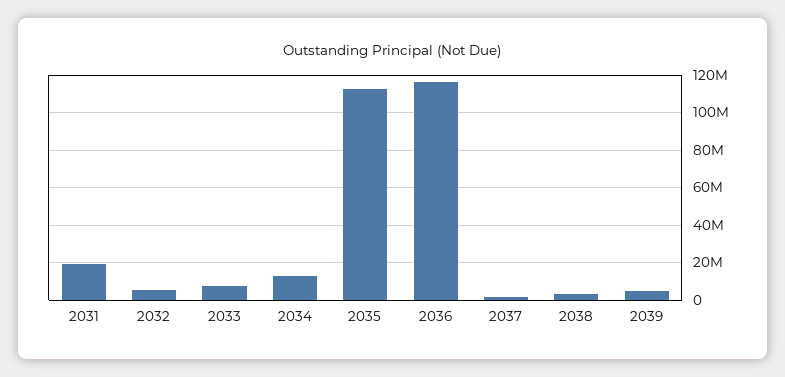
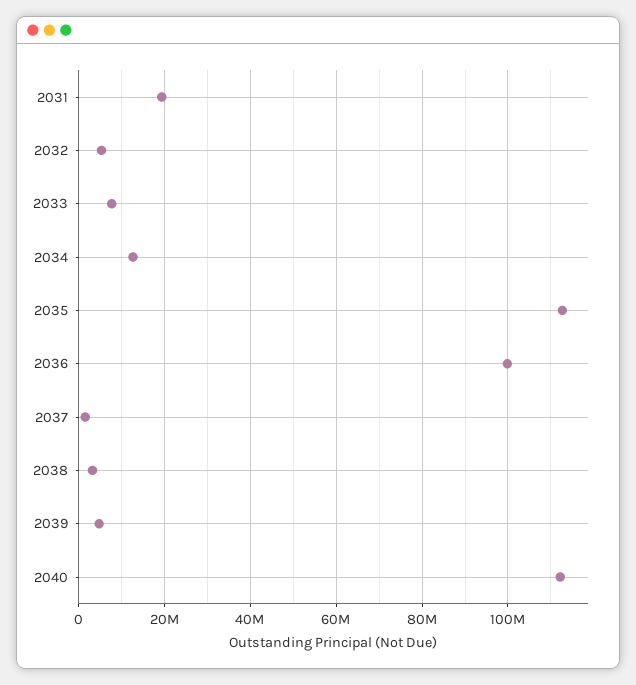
2036: 115000000 -> 100000000
2040: none -> 112000000

